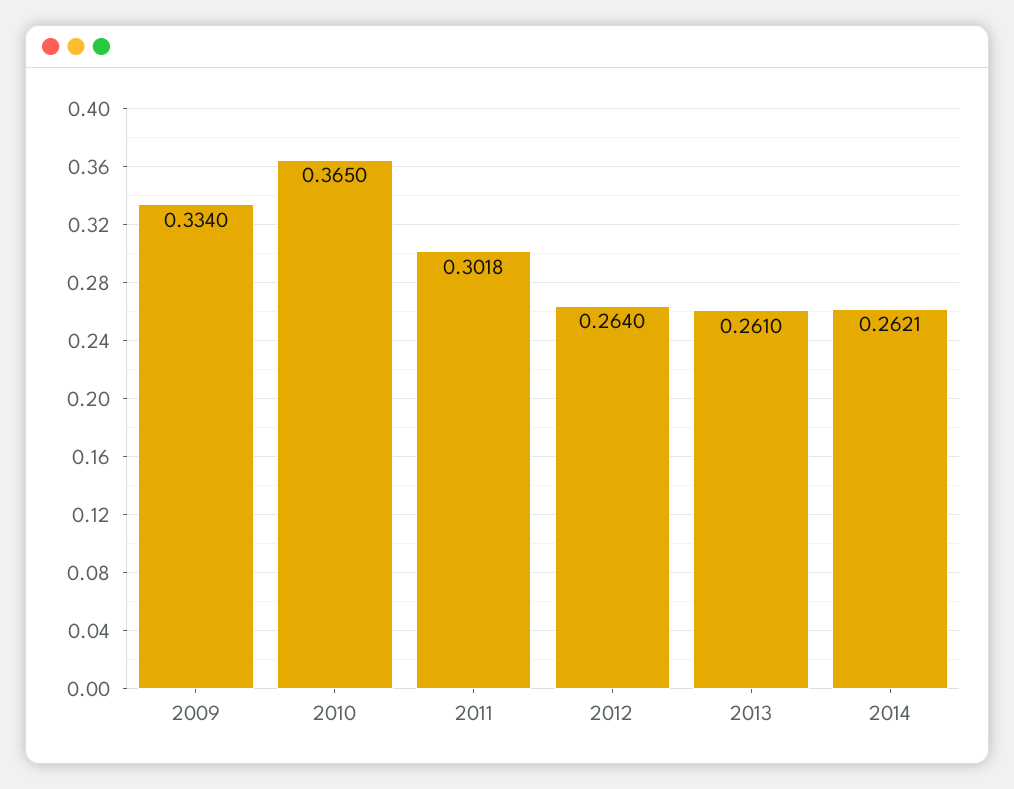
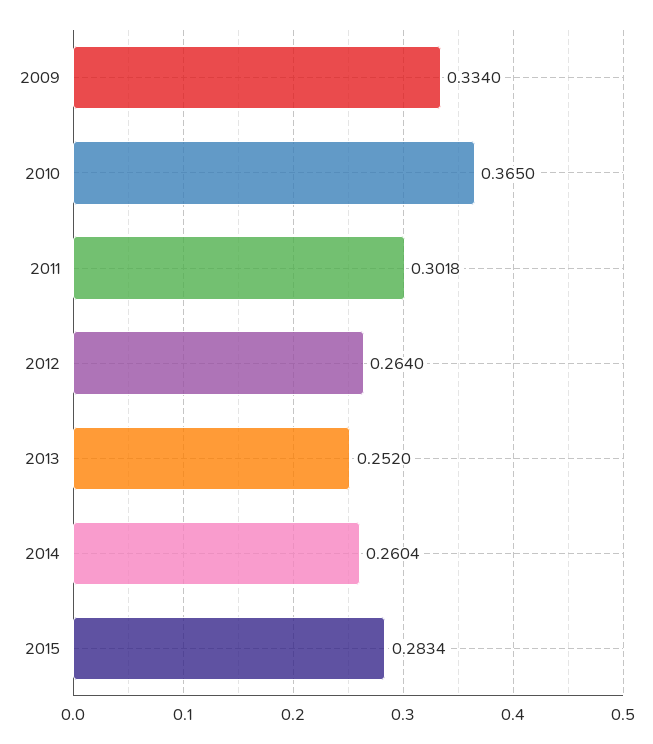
2013: 0.261 -> 0.252
2014: 0.2621 -> 0.2604
2015: none -> 0.2834

